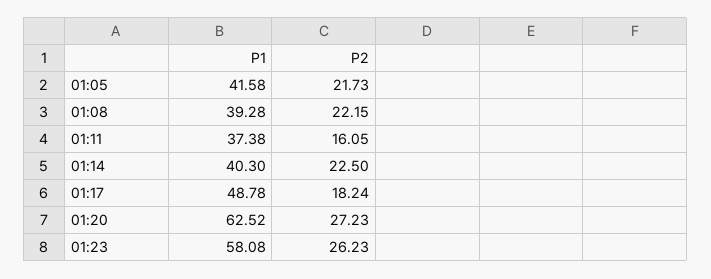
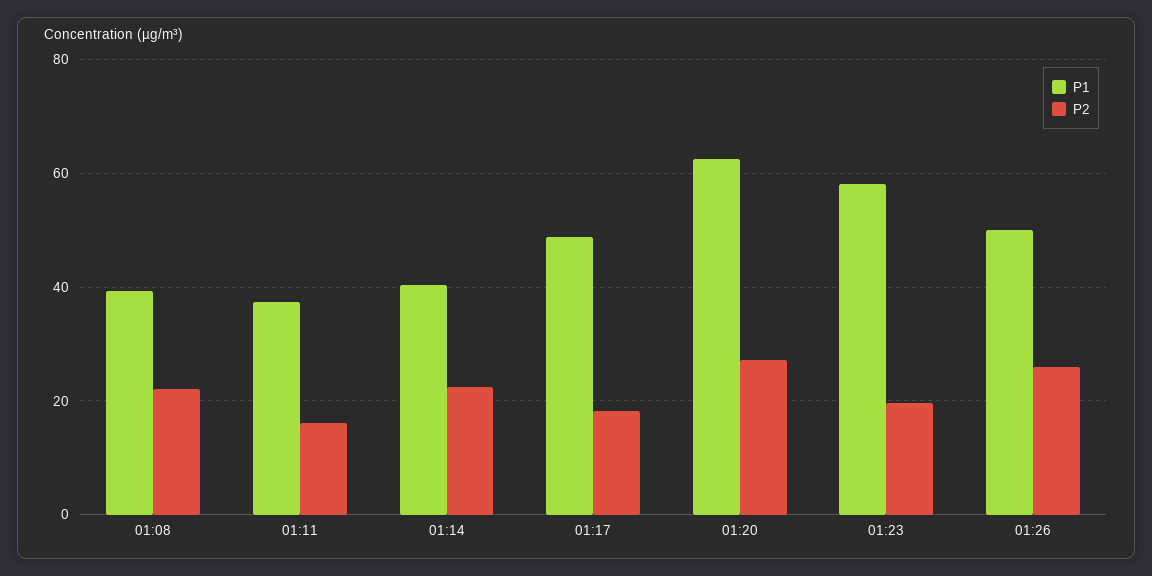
P1, 01:05: 41.58 -> none
P2, 01:05: 21.73 -> none
P2, 01:23: 26.23 -> 20
P1, 01:26: none -> 50
P2, 01:26: none -> 26

